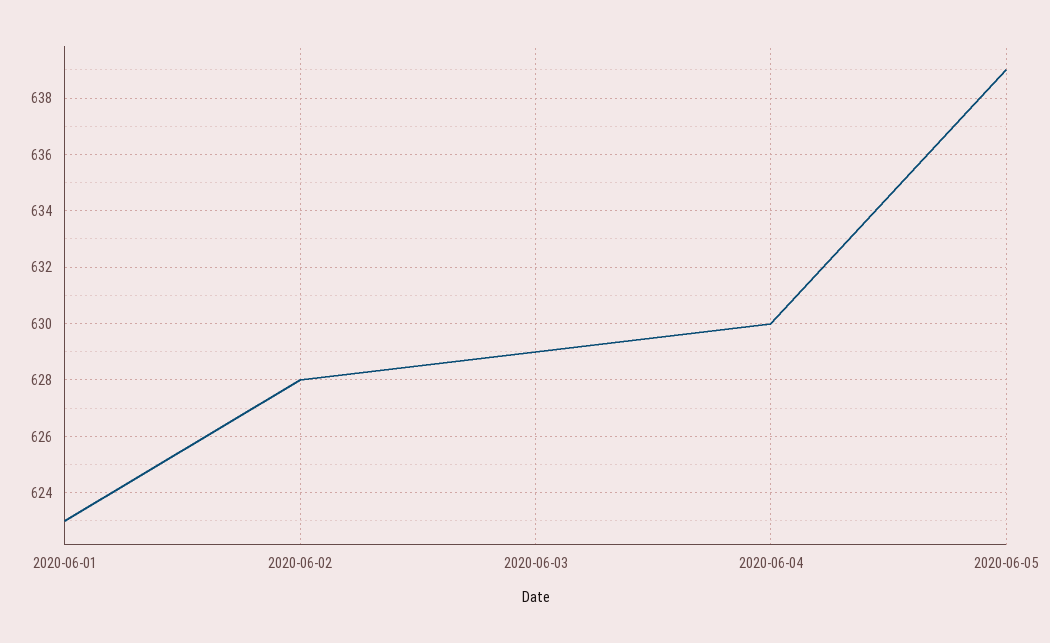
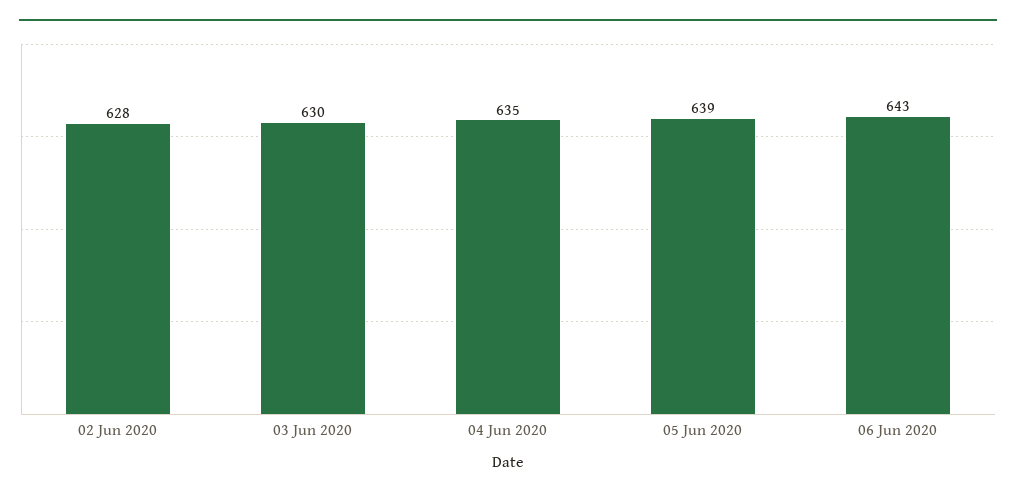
2020-06-01: 623 -> none
2020-06-03: 629 -> 630
2020-06-04: 630 -> 635
06 Jun 2020: none -> 643

